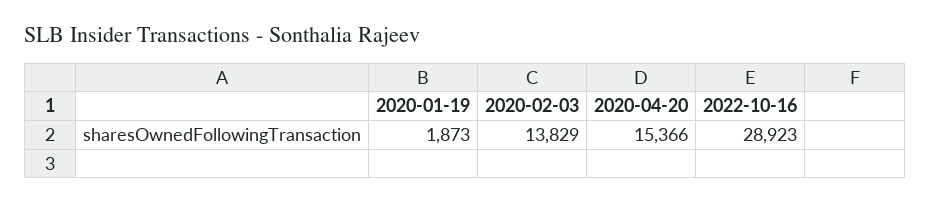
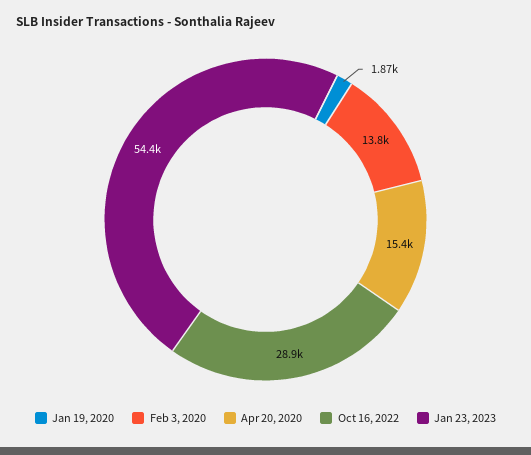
Jan 23, 2023: none -> 54400

